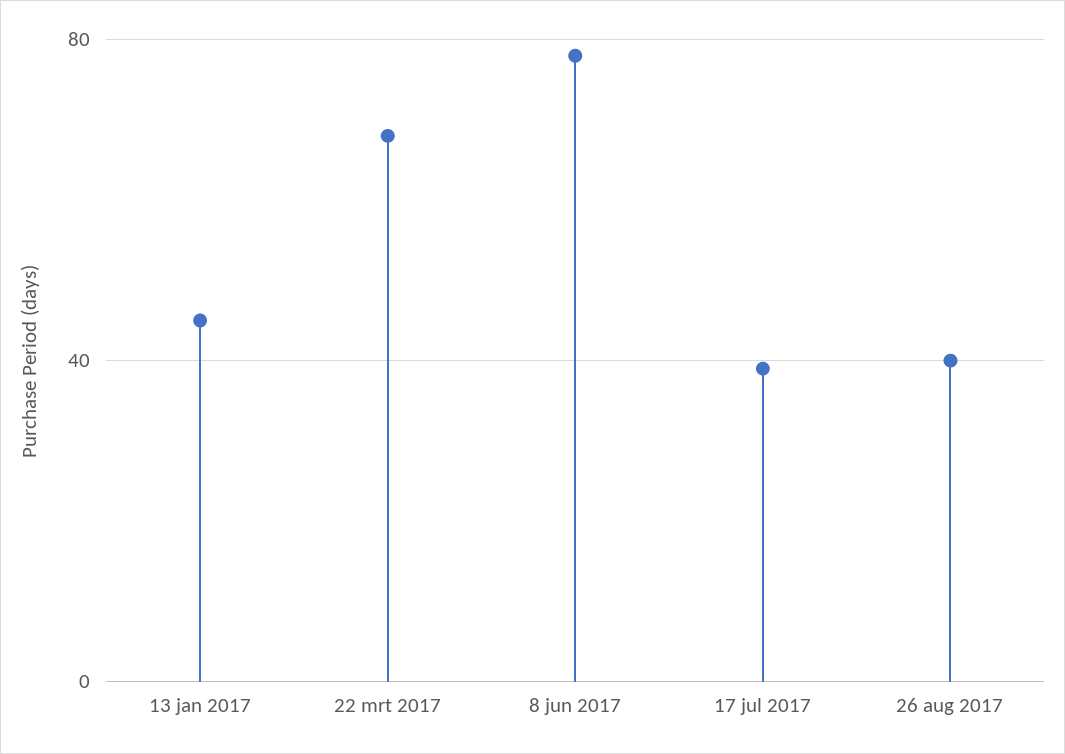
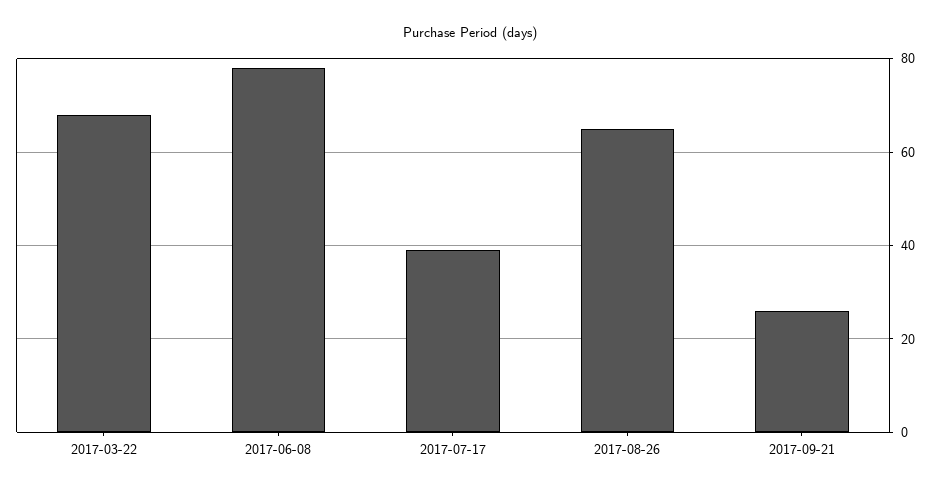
13 jan 2017: 45 -> none
26 aug 2017: 40 -> 65
2017-09-21: none -> 25

